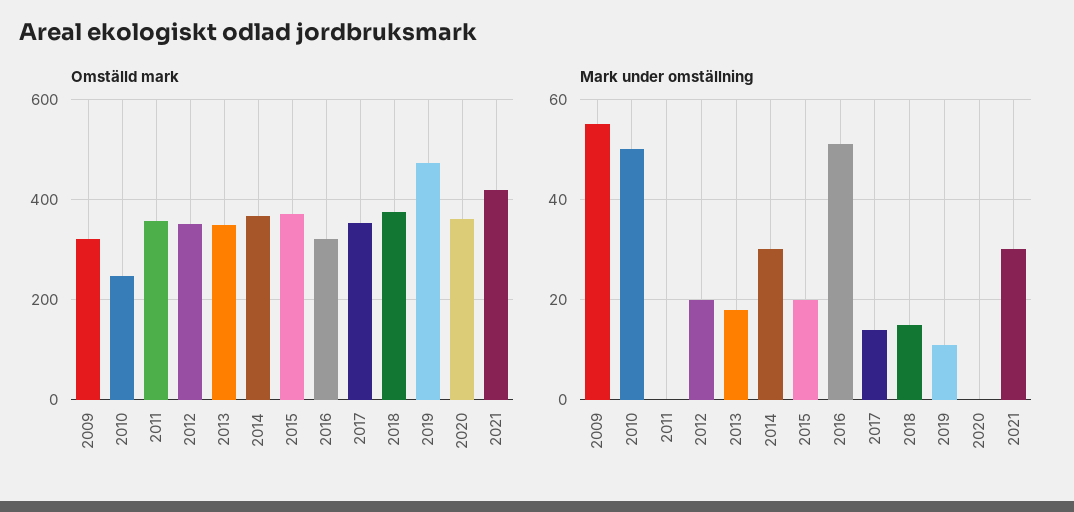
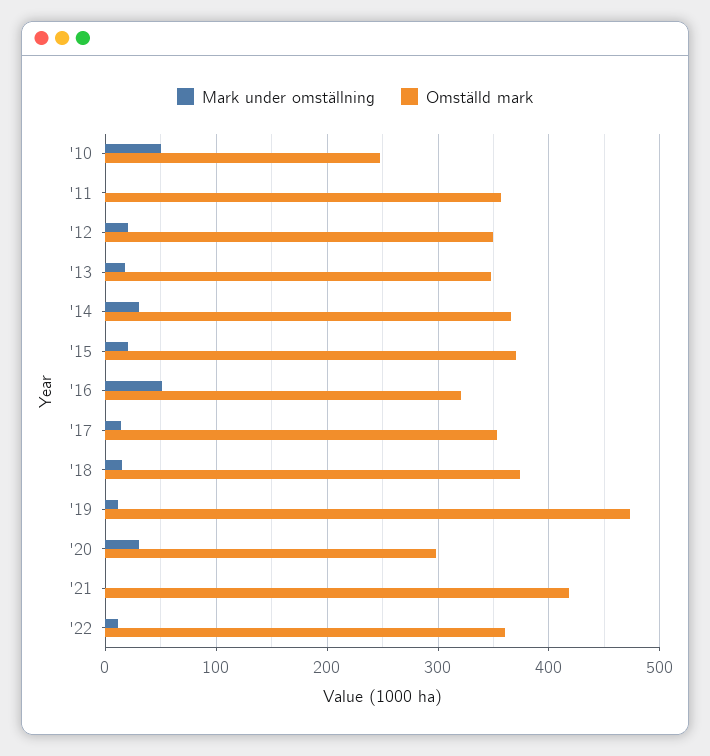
Omställd mark, 2009: 320 -> none
Omställd mark, 2020: 360 -> 300
Mark under omställning, 2009: 55 -> none
Mark under omställning, 2020: 0 -> 30
Mark under omställning, 2021: 30 -> 0
Mark under omställning, '22: none -> 10
Omställd mark, '22: none -> 360

